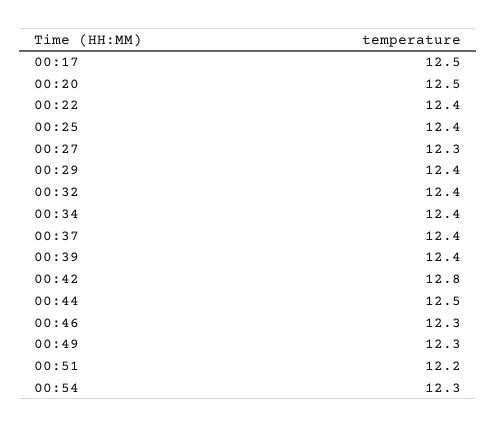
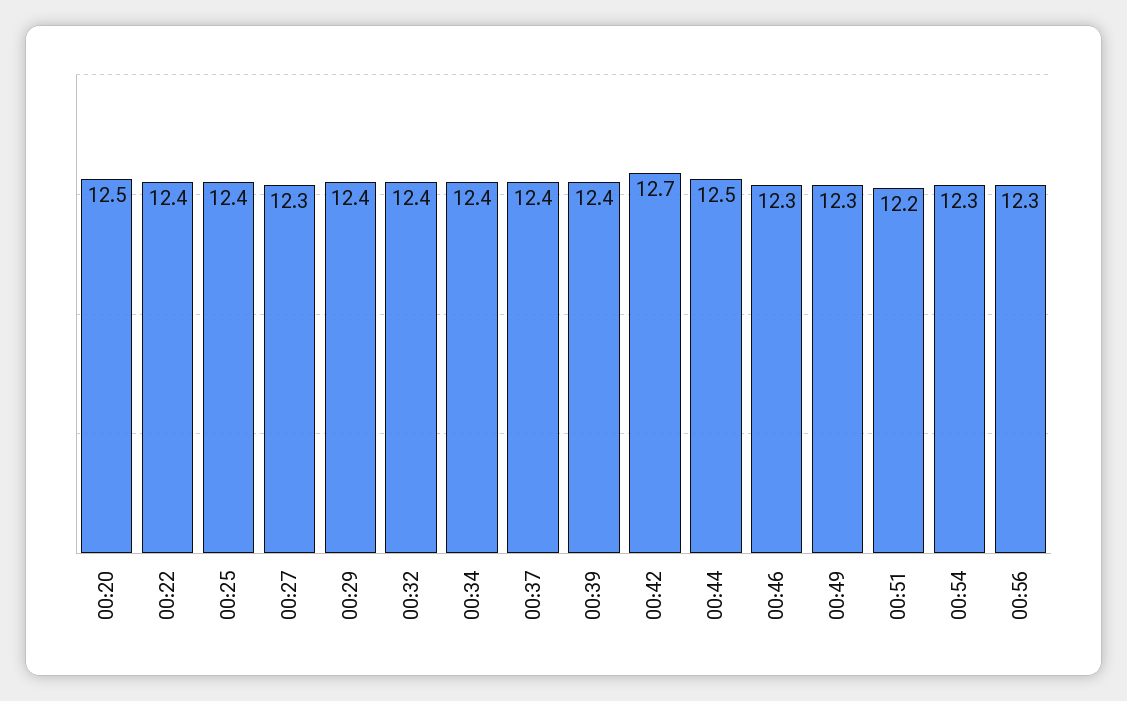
00:17: 12.5 -> none
00:42: 12.8 -> 12.7
00:56: none -> 12.3

